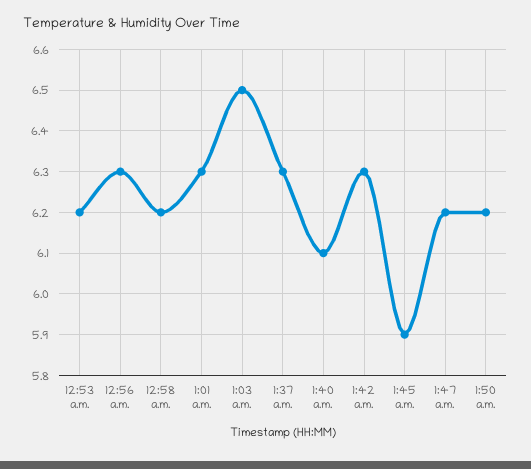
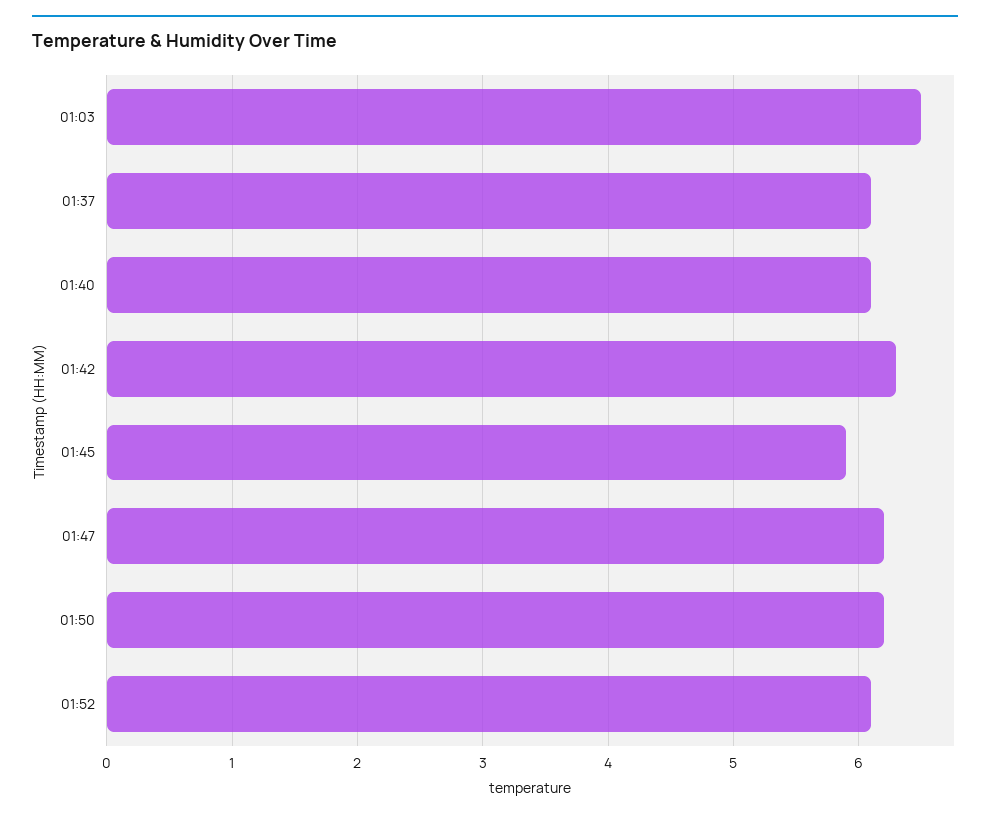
12:53 a.m.: 6.2 -> none
12:56 a.m.: 6.3 -> none
12:58 a.m.: 6.2 -> none
1:01 a.m.: 6.3 -> none
1:37 a.m.: 6.3 -> 6.1
01:52: none -> 6.1

